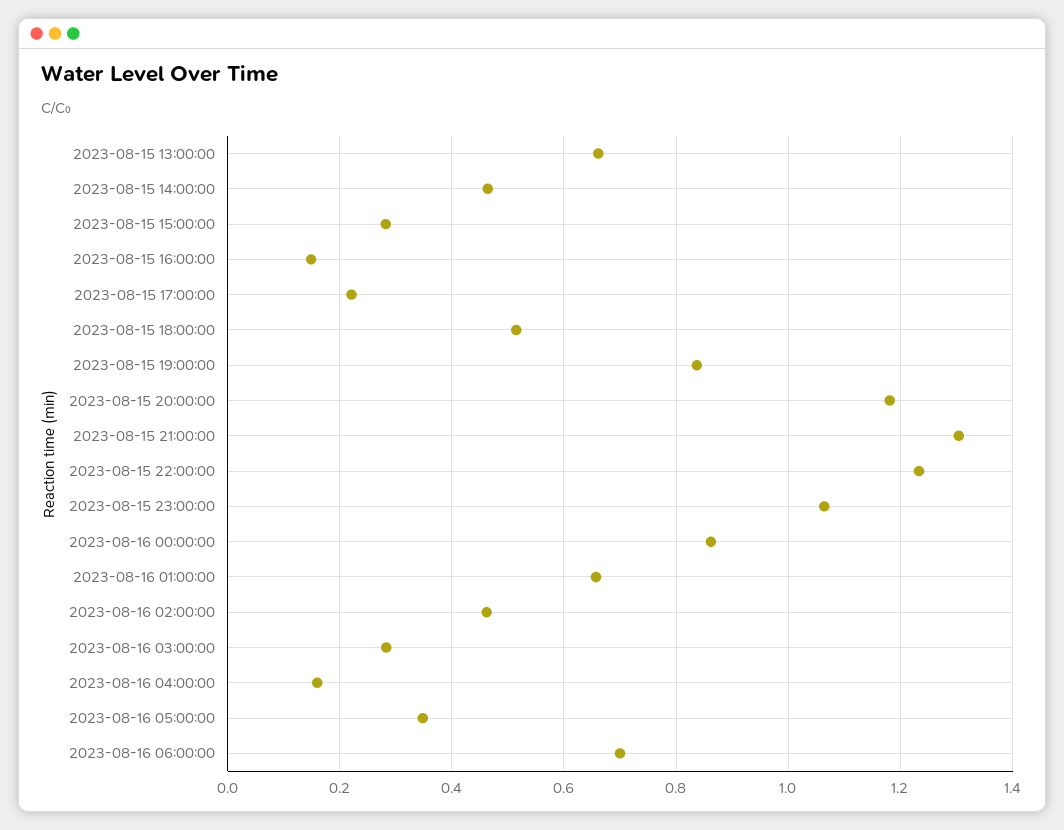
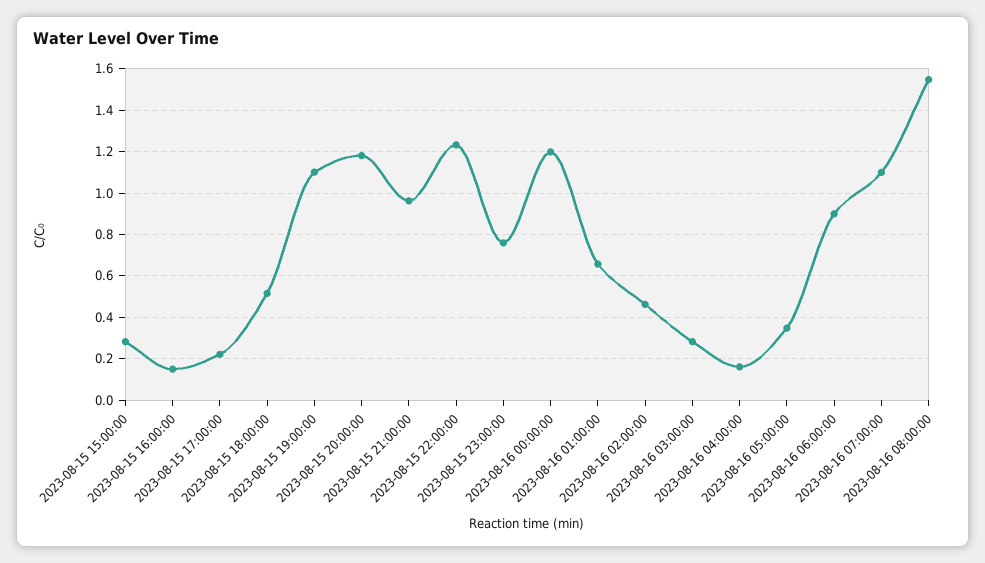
2023-08-15 13:00:00: 0.66 -> none
2023-08-15 14:00:00: 0.46 -> none
2023-08-15 19:00:00: 0.84 -> 1.1
2023-08-15 21:00:00: 1.3 -> 0.95
2023-08-15 23:00:00: 1.06 -> 0.75
2023-08-16 00:00:00: 0.86 -> 1.2
2023-08-16 06:00:00: 0.7 -> 0.9
2023-08-16 07:00:00: none -> 1.1
2023-08-16 08:00:00: none -> 1.55

